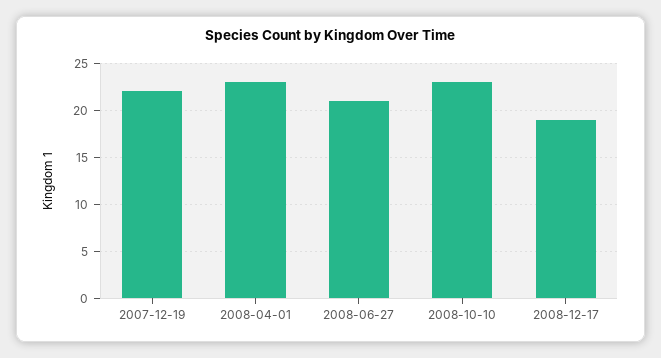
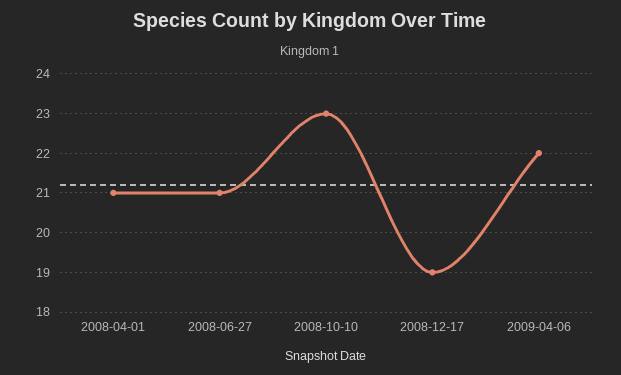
2007-12-19: 22 -> none
2008-04-01: 23 -> 21
2009-04-06: none -> 22

